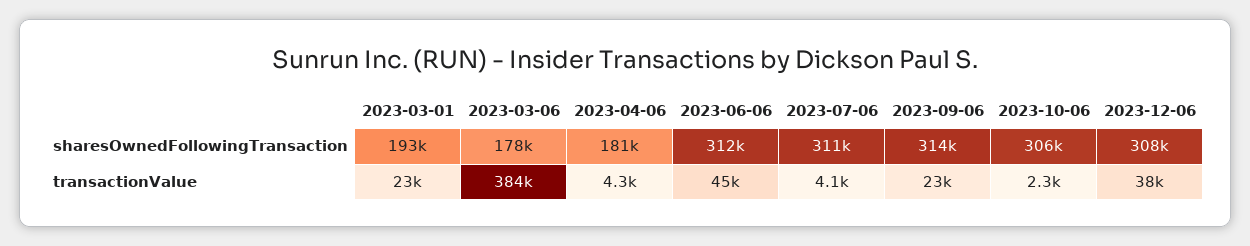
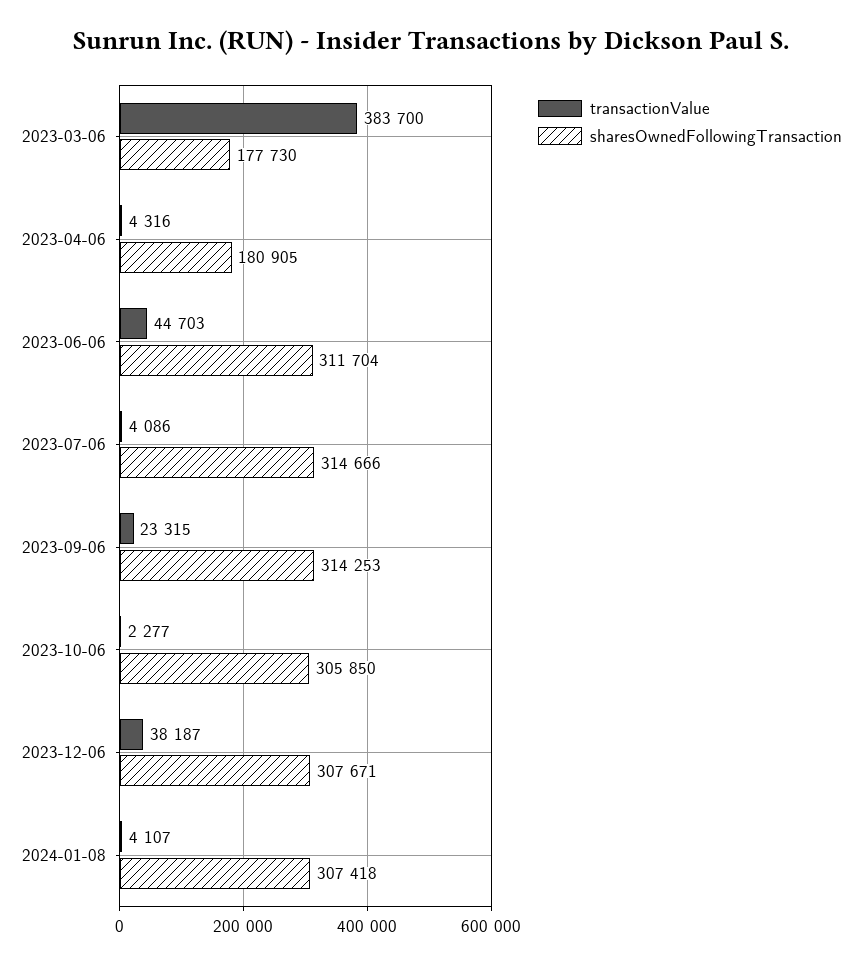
sharesOwnedFollowingTransaction, 2023-03-01: 193000 -> none
sharesOwnedFollowingTransaction, 2023-07-06: 311000 -> 314666
transactionValue, 2023-03-01: 23000 -> none
transactionValue, 2024-01-08: none -> 4107
sharesOwnedFollowingTransaction, 2024-01-08: none -> 307418

